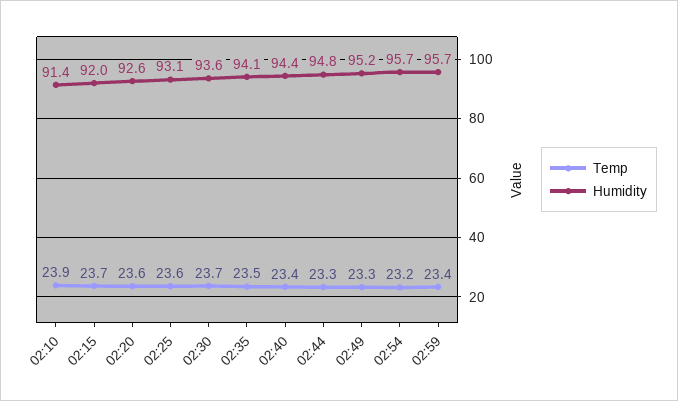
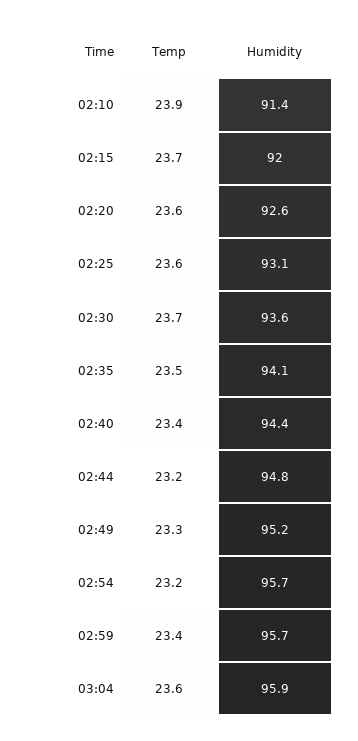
Temp, 02:44: 23.3 -> 23.2
Temp, 03:04: none -> 23.6
Humidity, 03:04: none -> 95.9

